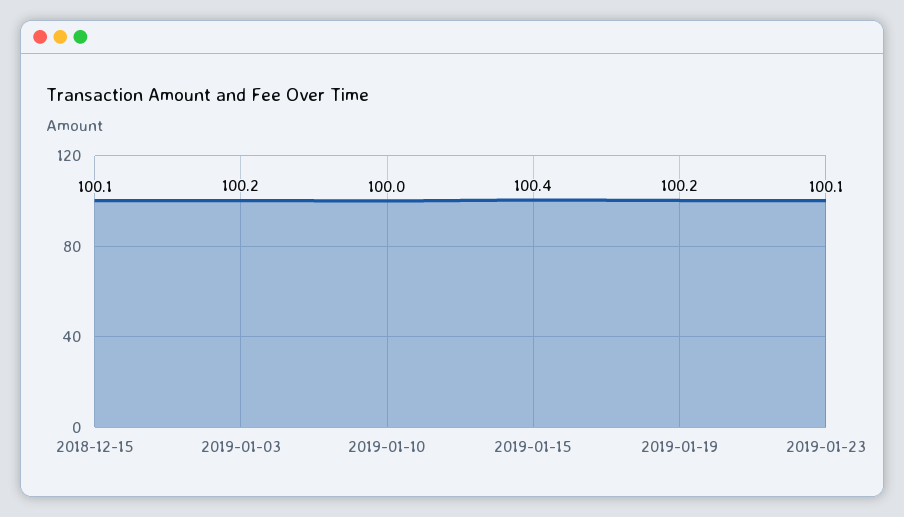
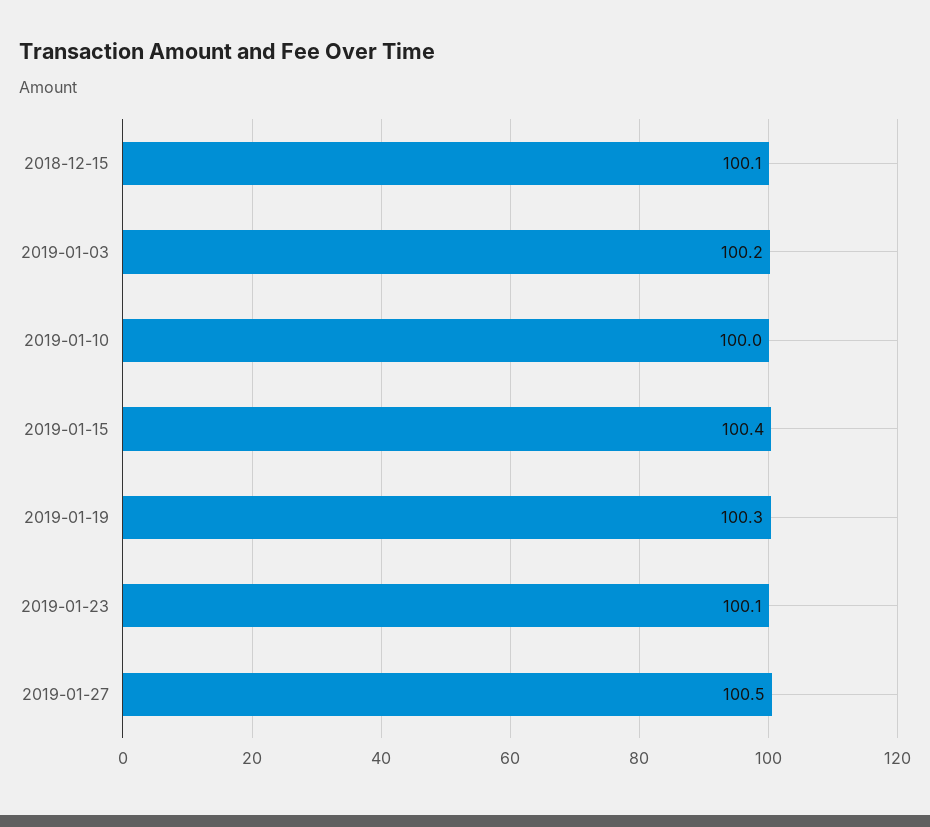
2019-01-19: 100.2 -> 100.3
2019-01-27: none -> 100.5

